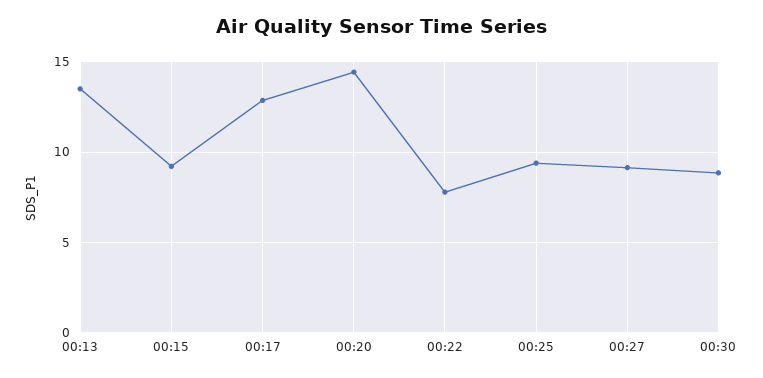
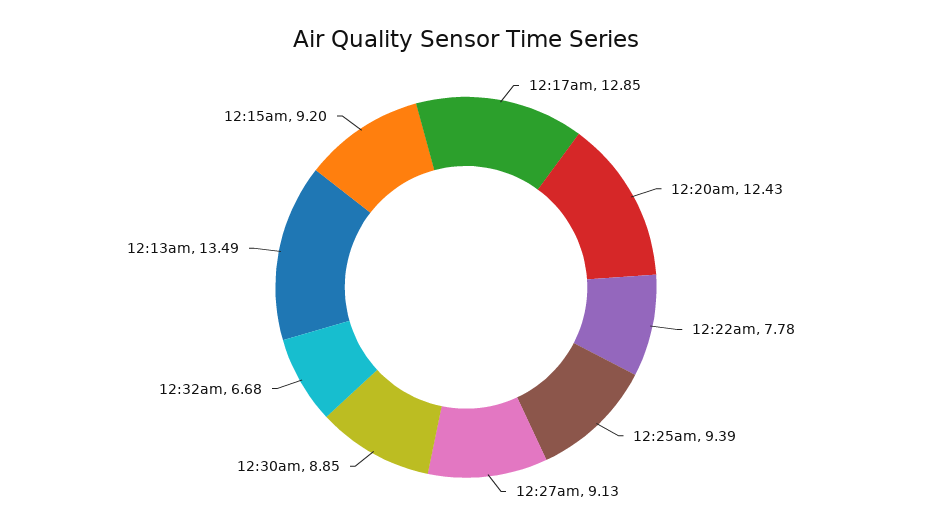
00:20: 14.5 -> 12.43
12:32am: none -> 6.68

